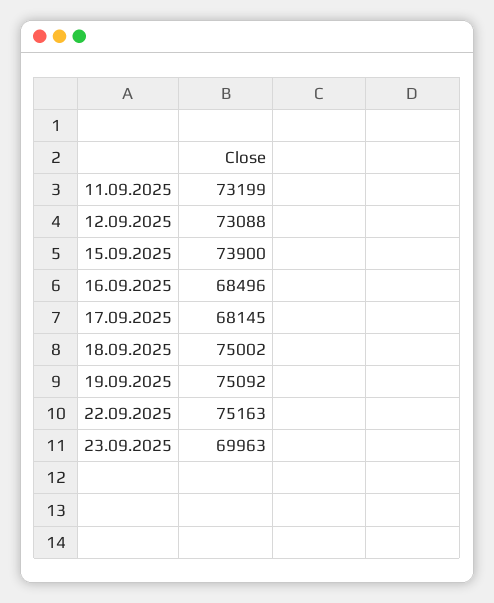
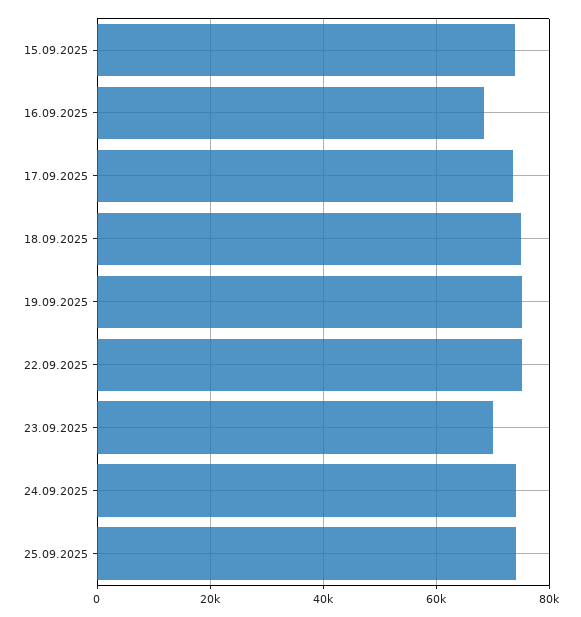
11.09.2025: 73199 -> none
12.09.2025: 73088 -> none
17.09.2025: 68145 -> 74000
24.09.2025: none -> 74000
25.09.2025: none -> 74000

